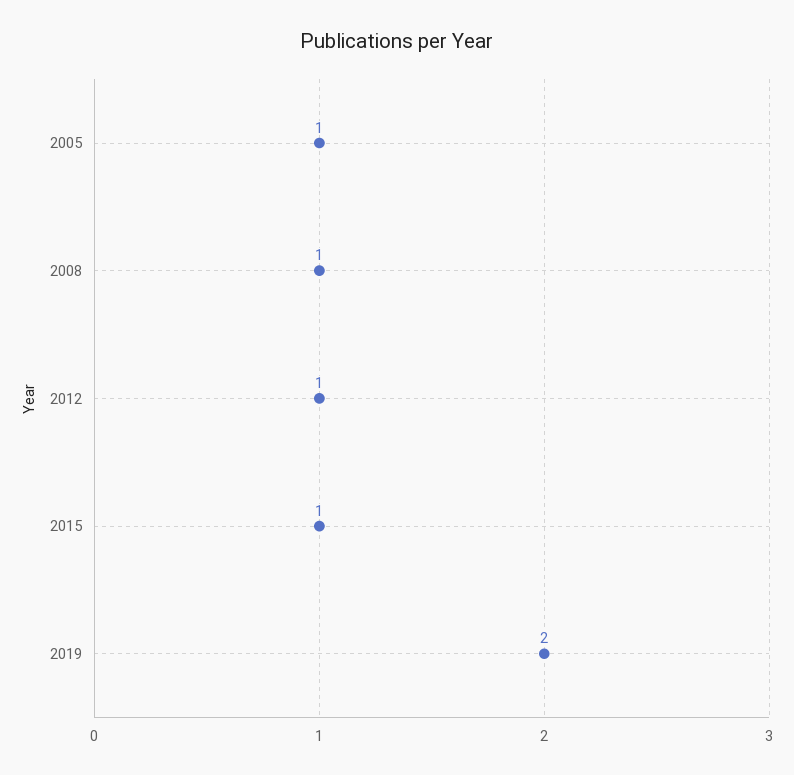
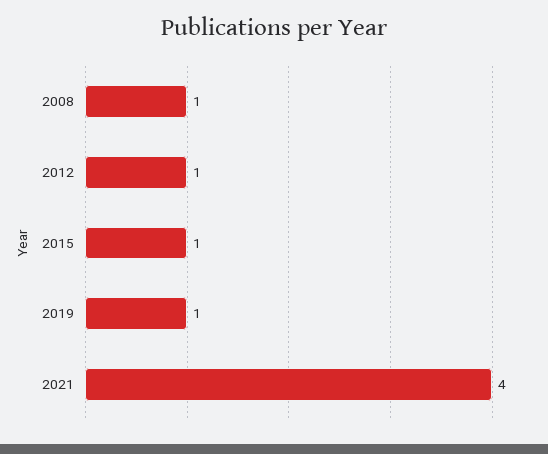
2005: 1 -> none
2019: 2 -> 1
2021: none -> 4

